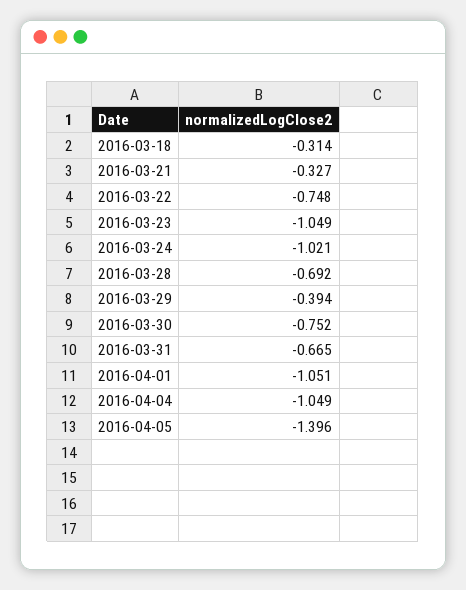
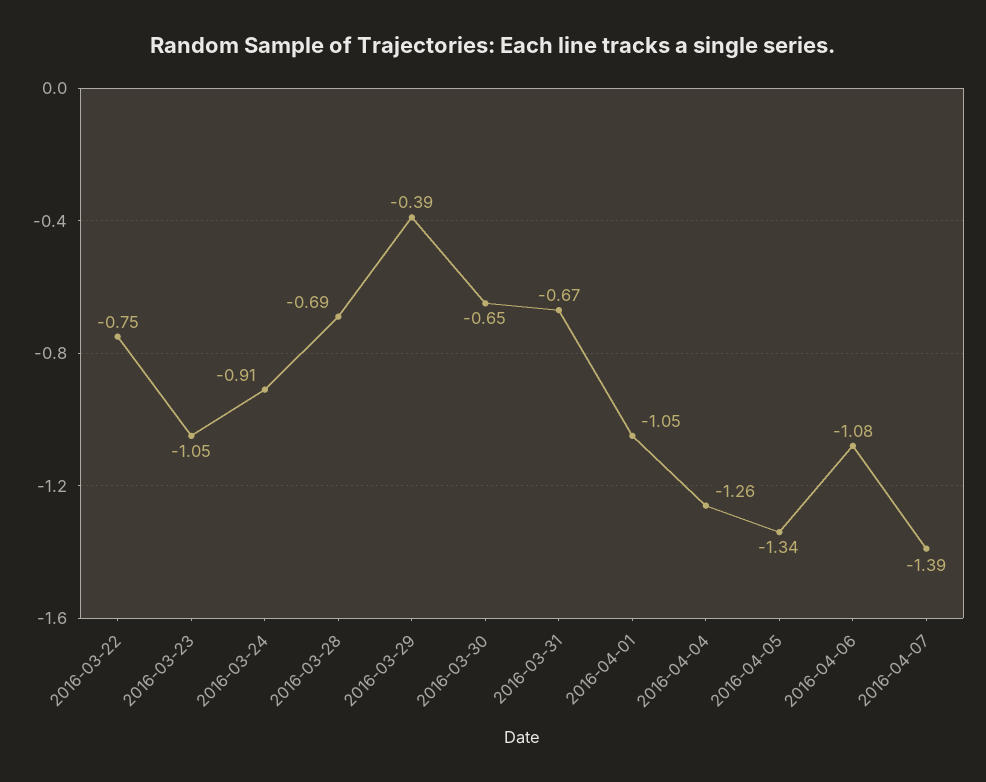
2016-03-18: -0.314 -> none
2016-03-21: -0.327 -> none
2016-03-24: -1.021 -> -0.91
2016-03-30: -0.752 -> -0.65
2016-04-04: -1.049 -> -1.26
2016-04-05: -1.396 -> -1.34
2016-04-06: none -> -1.08
2016-04-07: none -> -1.39

